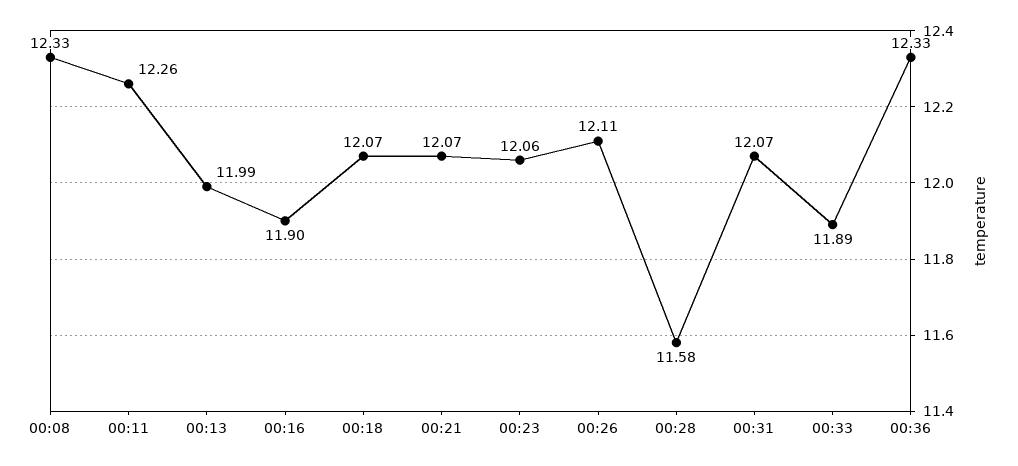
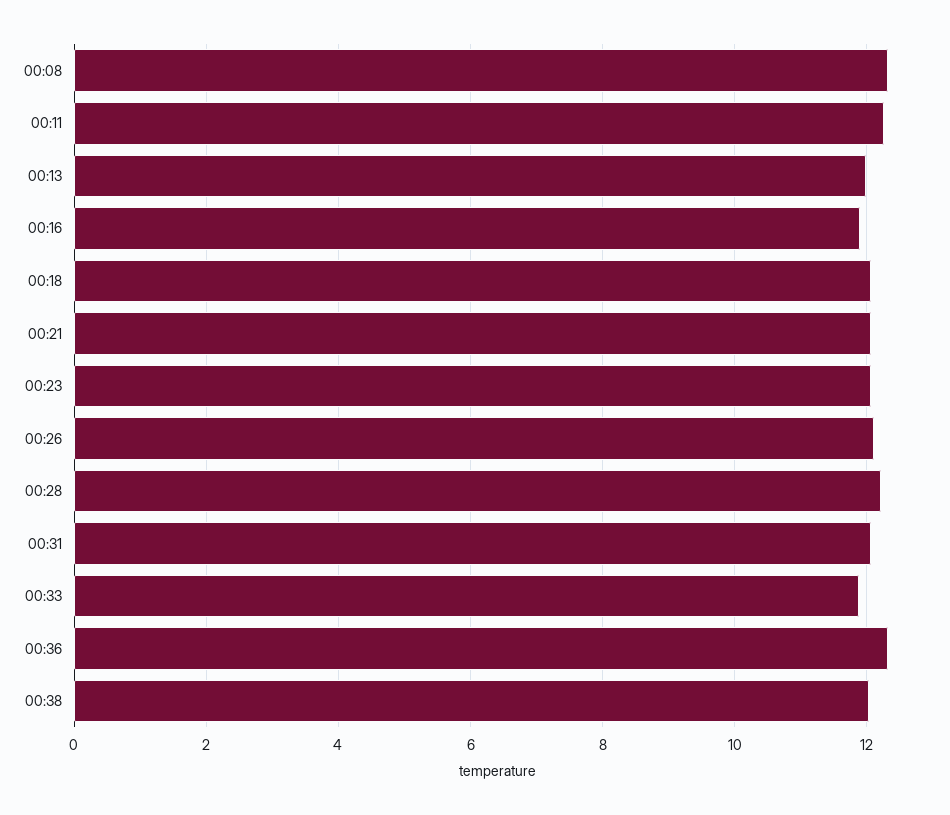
00:28: 11.58 -> 12.2
00:38: none -> 12

